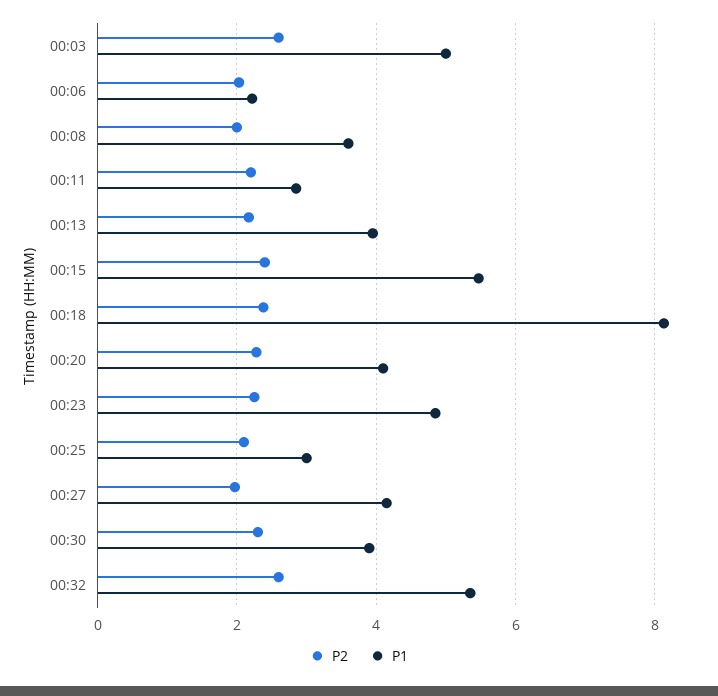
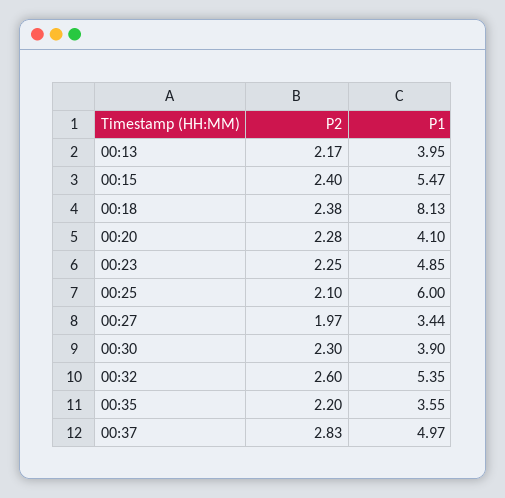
P2, 00:03: 2.6 -> none
P1, 00:03: 5 -> none
P2, 00:06: 2 -> none
P1, 00:06: 2.2 -> none
P2, 00:08: 2 -> none
P1, 00:08: 3.6 -> none
P2, 00:11: 2.2 -> none
P1, 00:11: 2.8 -> none
P1, 00:25: 3 -> 6
P1, 00:27: 4.2 -> 3.44
P2, 00:35: none -> 2.2
P1, 00:35: none -> 3.55
P2, 00:37: none -> 2.83
P1, 00:37: none -> 4.97

